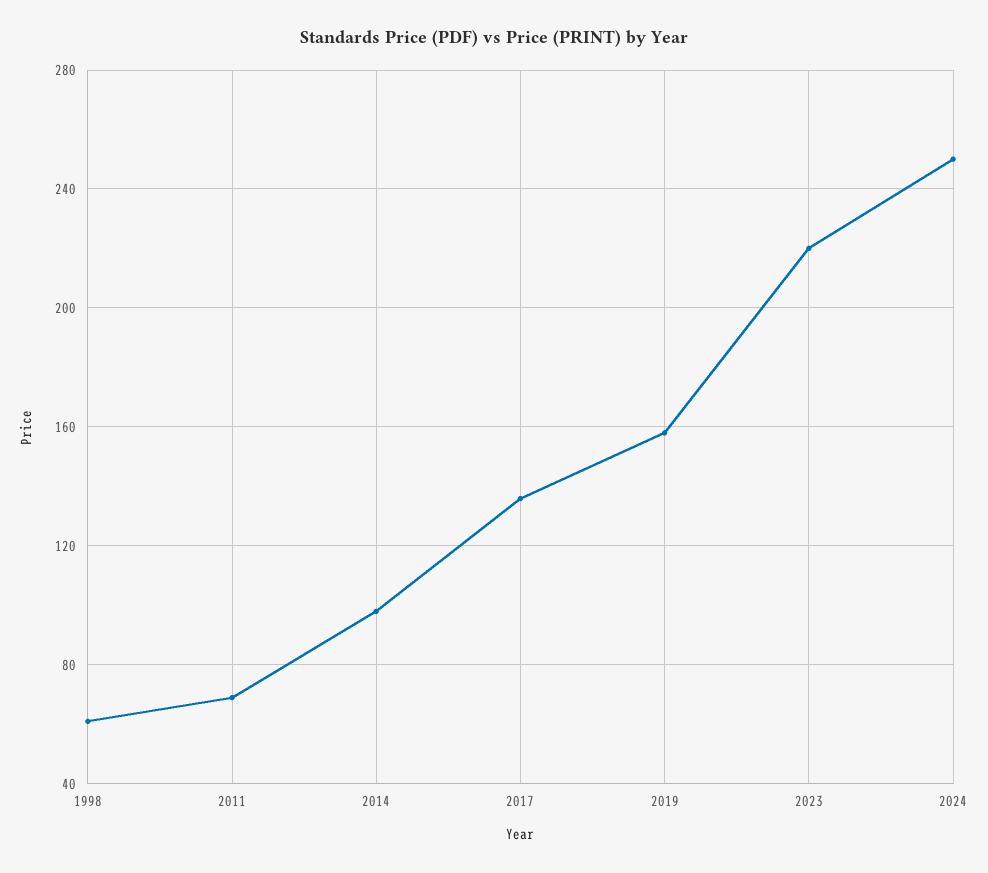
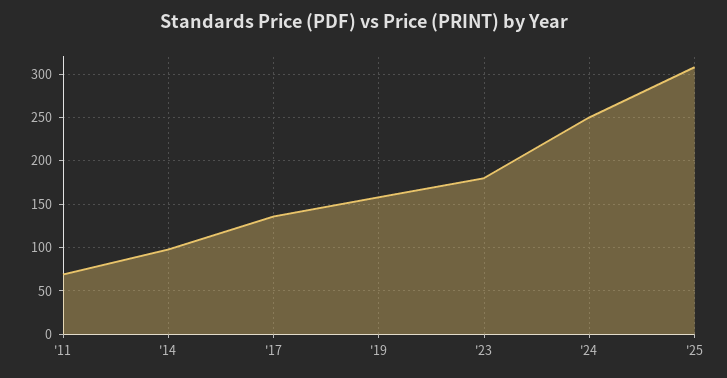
1998: 60 -> none
2023: 220 -> 180
'25: none -> 310

